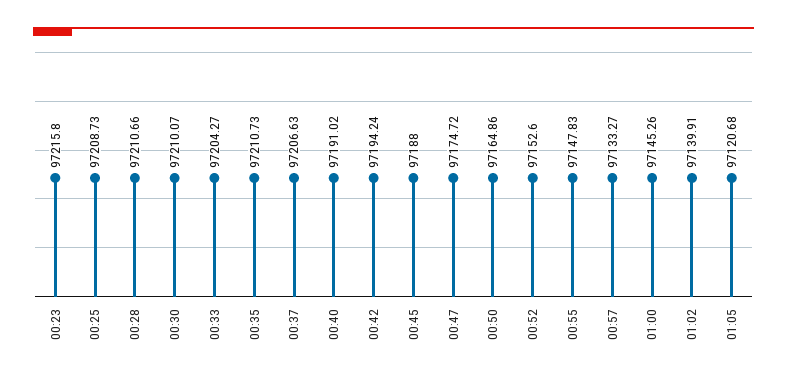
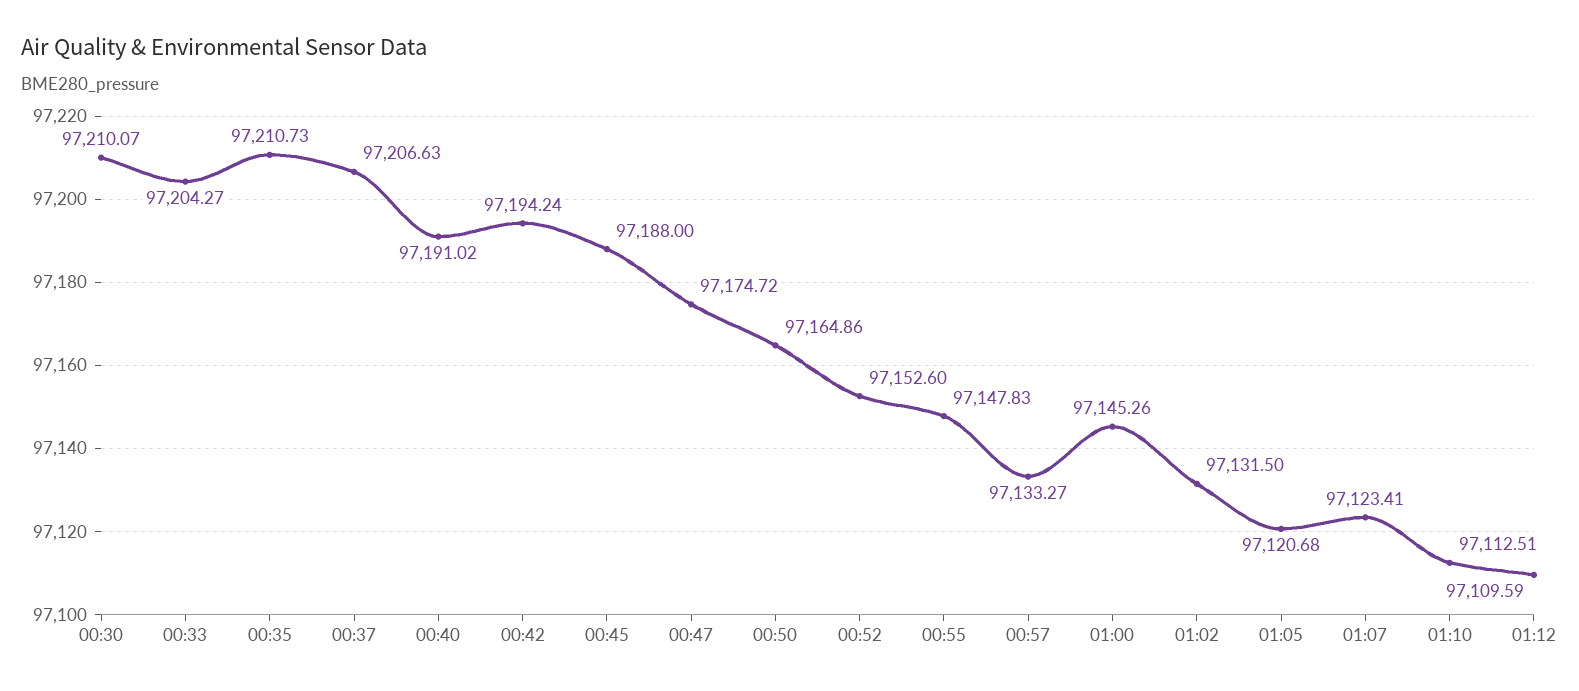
00:23: 97215.8 -> none
00:25: 97208.73 -> none
00:28: 97210.66 -> none
01:02: 97139.91 -> 97131.5
01:07: none -> 97123.41
01:10: none -> 97112.51
01:12: none -> 97109.59

